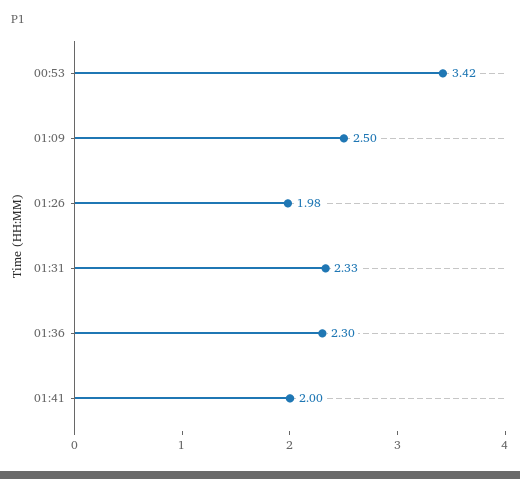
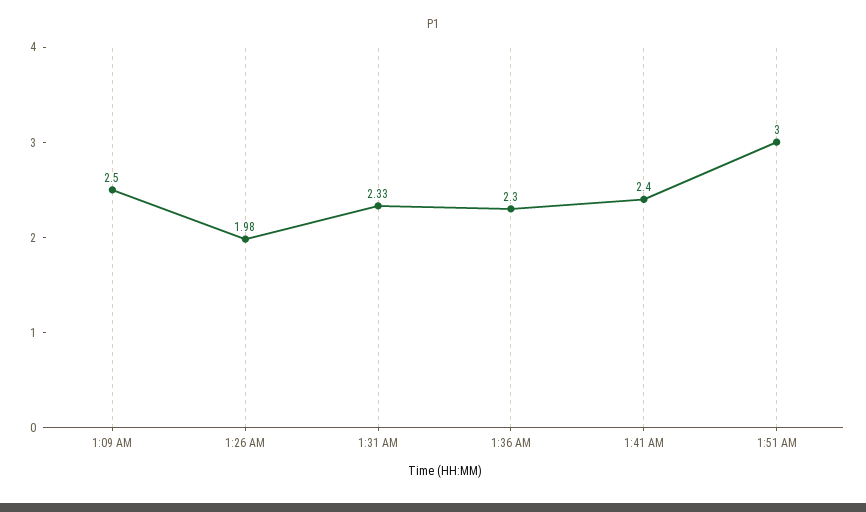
00:53: 3.42 -> none
01:41: 2 -> 2.4
1:51 AM: none -> 3

